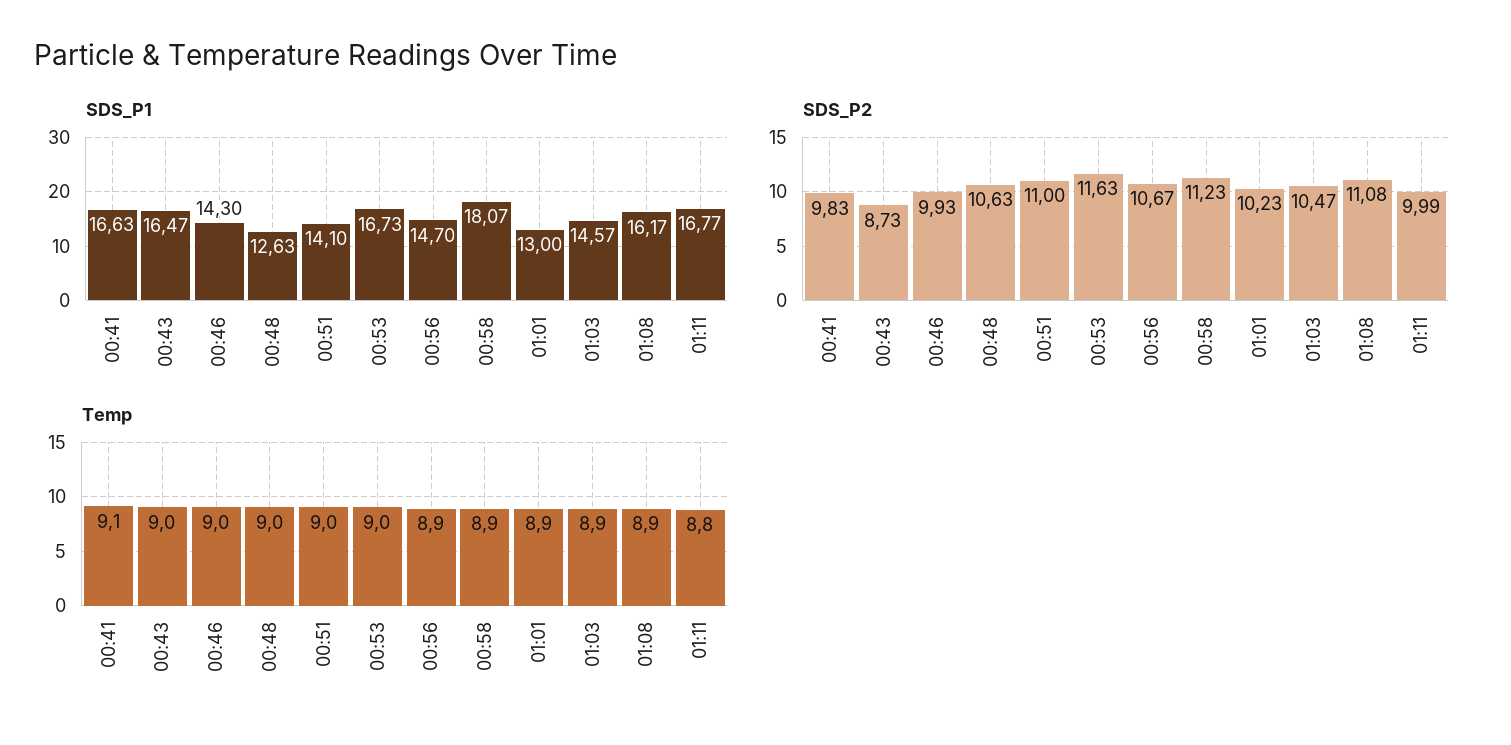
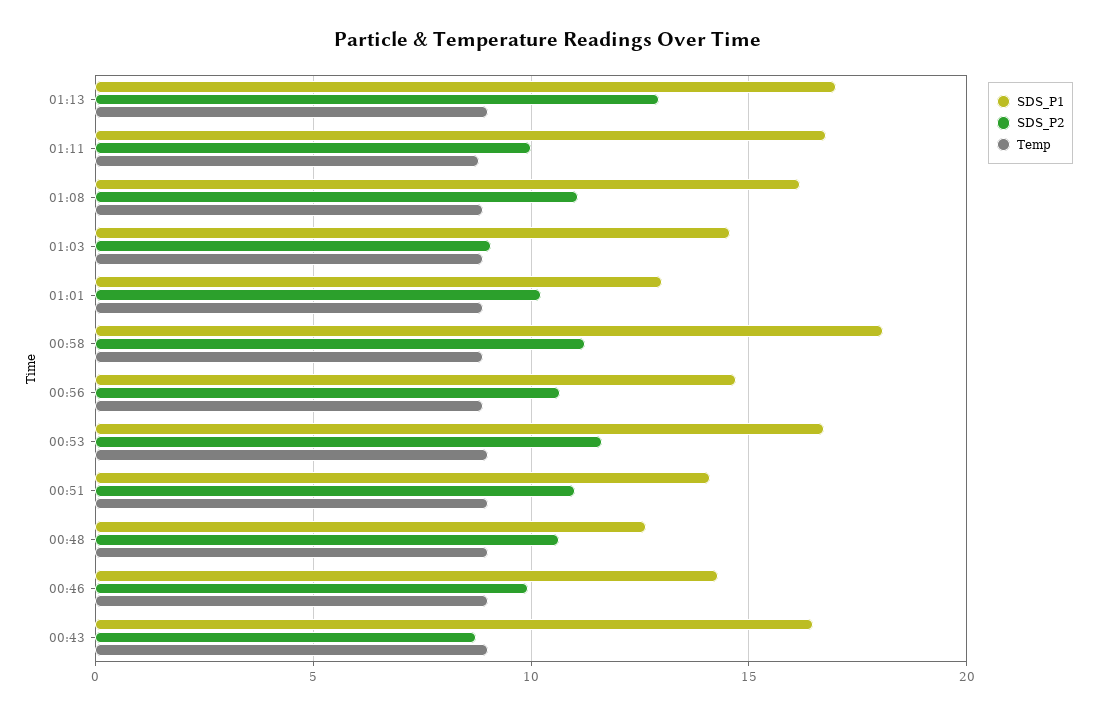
SDS_P1, 00:41: 16.63 -> none
SDS_P2, 00:41: 9.83 -> none
SDS_P2, 01:03: 10.47 -> 9
Temp, 00:41: 9.1 -> none
SDS_P1, 01:13: none -> 17
SDS_P2, 01:13: none -> 13
Temp, 01:13: none -> 9

